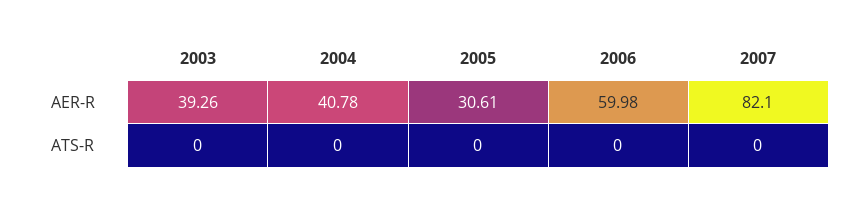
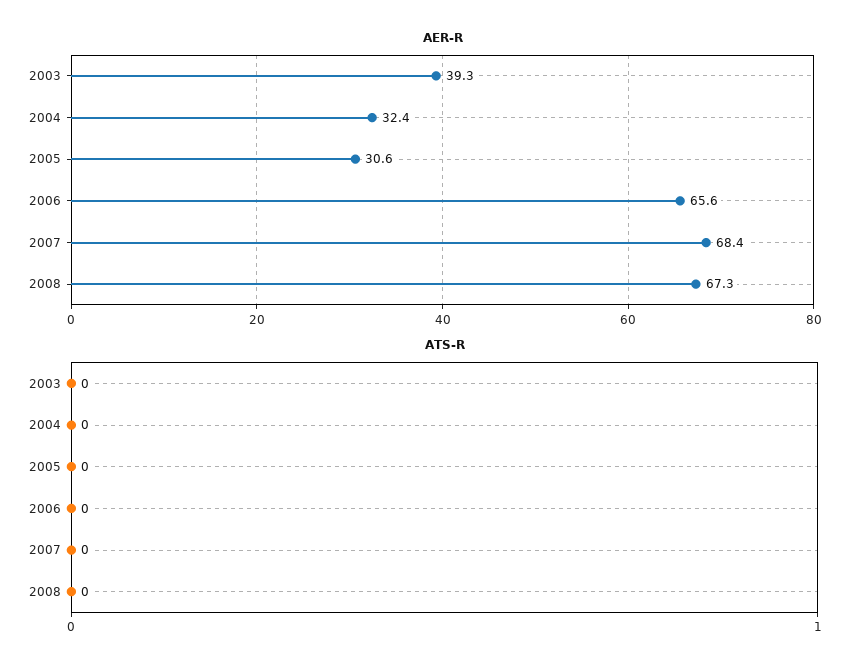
AER-R, 2004: 40.78 -> 32.4
AER-R, 2006: 59.98 -> 65.6
AER-R, 2007: 82.1 -> 68.4
AER-R, 2008: none -> 67.3
ATS-R, 2008: none -> 0

